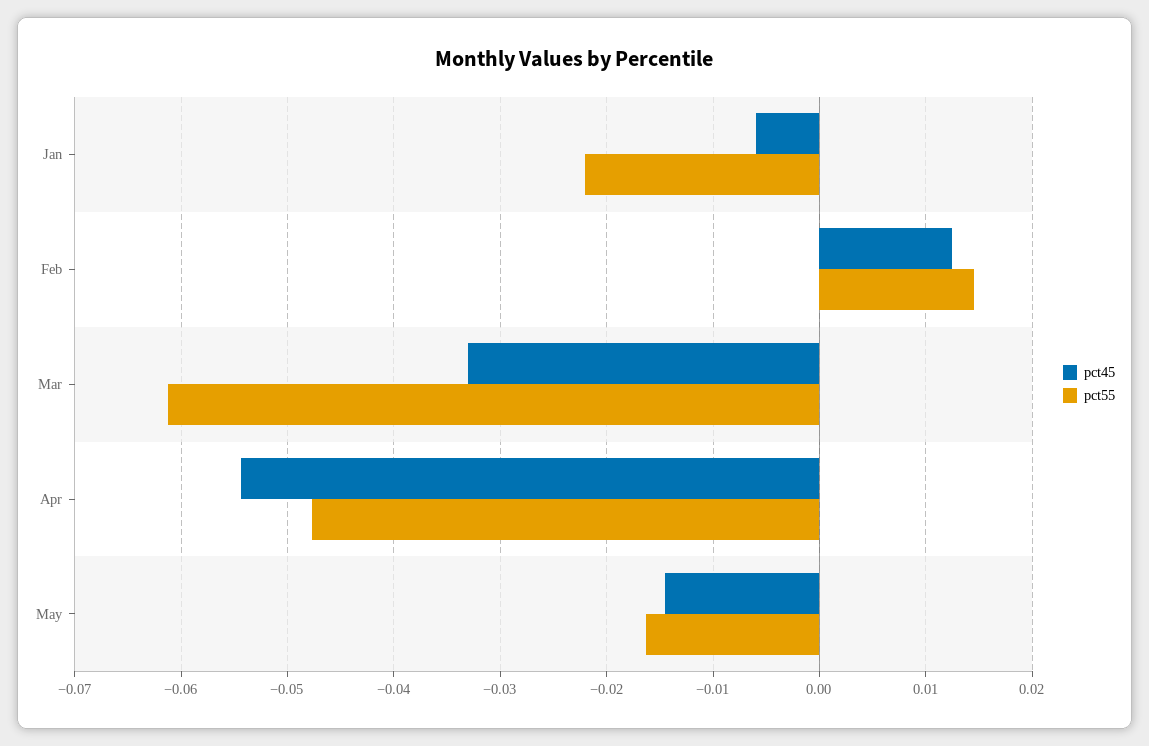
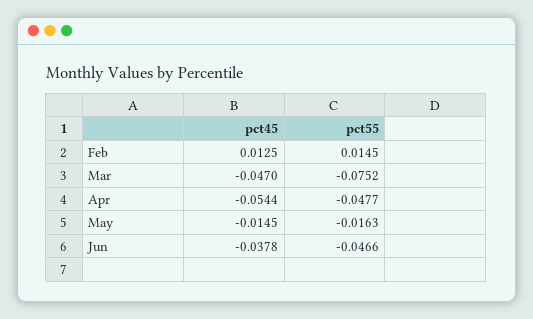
pct45, Jan: -0.006 -> none
pct55, Jan: -0.022 -> none
pct45, Mar: -0.033 -> -0.047
pct55, Mar: -0.061 -> -0.0752
pct45, Jun: none -> -0.0378
pct55, Jun: none -> -0.0466

